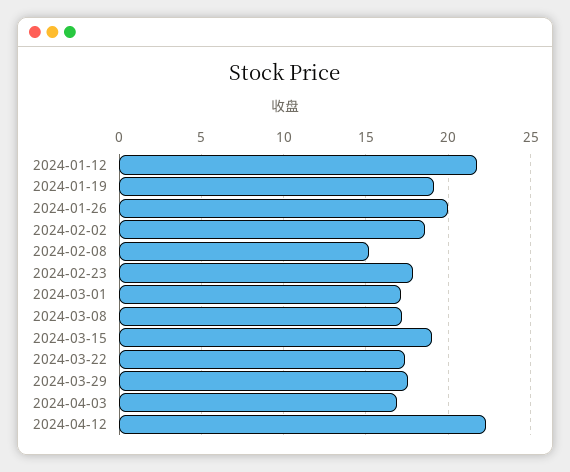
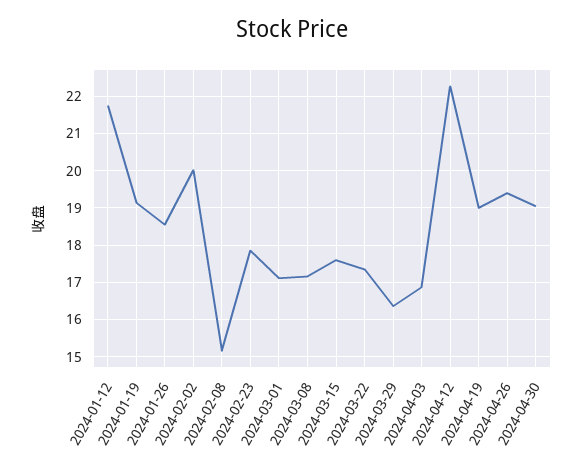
2024-01-26: 20 -> 18.6
2024-02-02: 18.5 -> 20
2024-03-15: 19 -> 17.6
2024-03-29: 17.5 -> 16.4
2024-04-19: none -> 19
2024-04-26: none -> 19.4
2024-04-30: none -> 19

